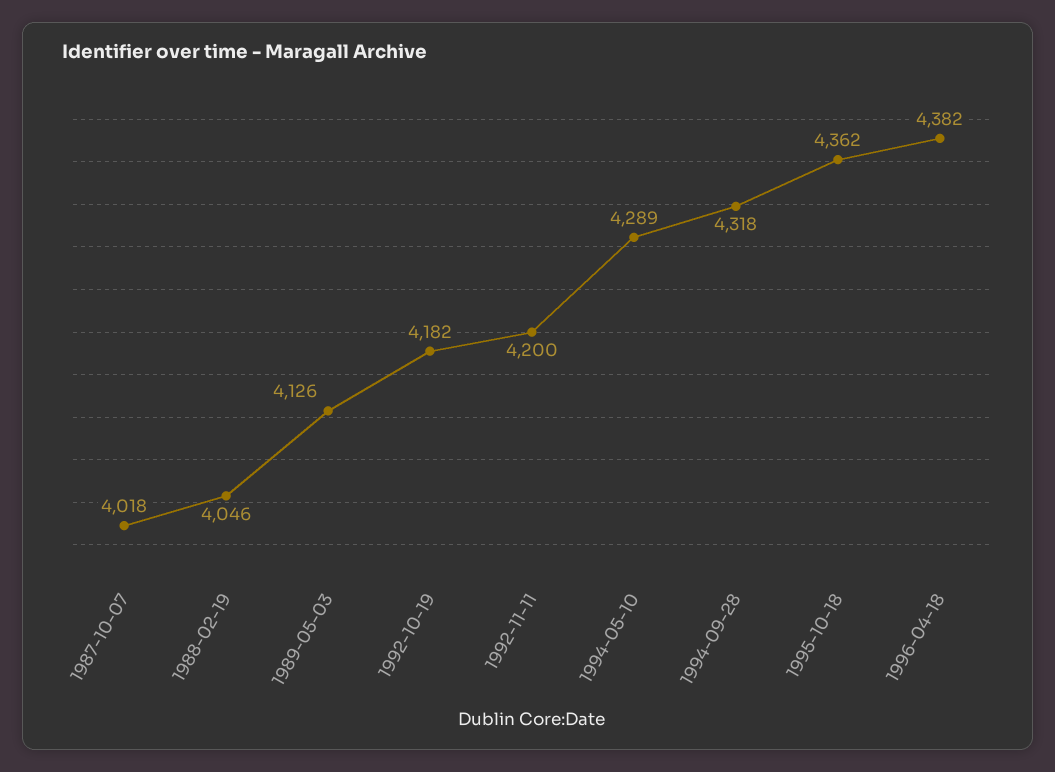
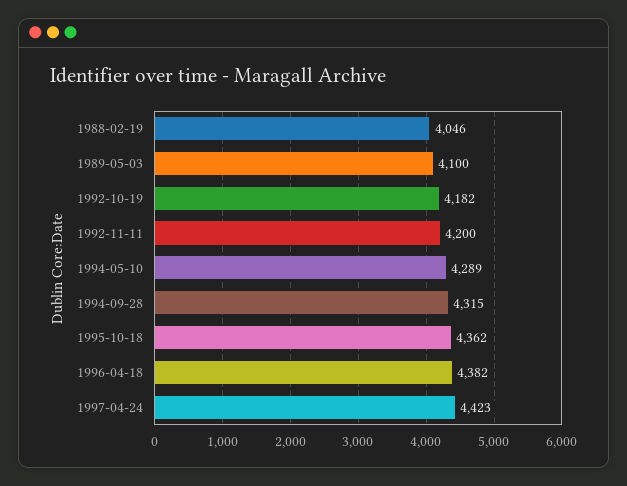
1987-10-07: 4018 -> none
1989-05-03: 4126 -> 4100
1994-09-28: 4318 -> 4315
1997-04-24: none -> 4423

